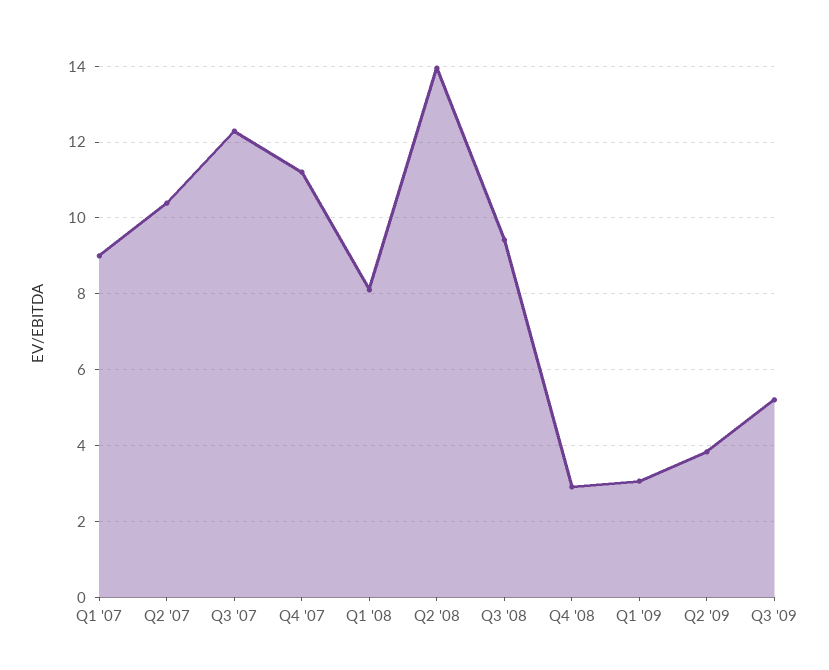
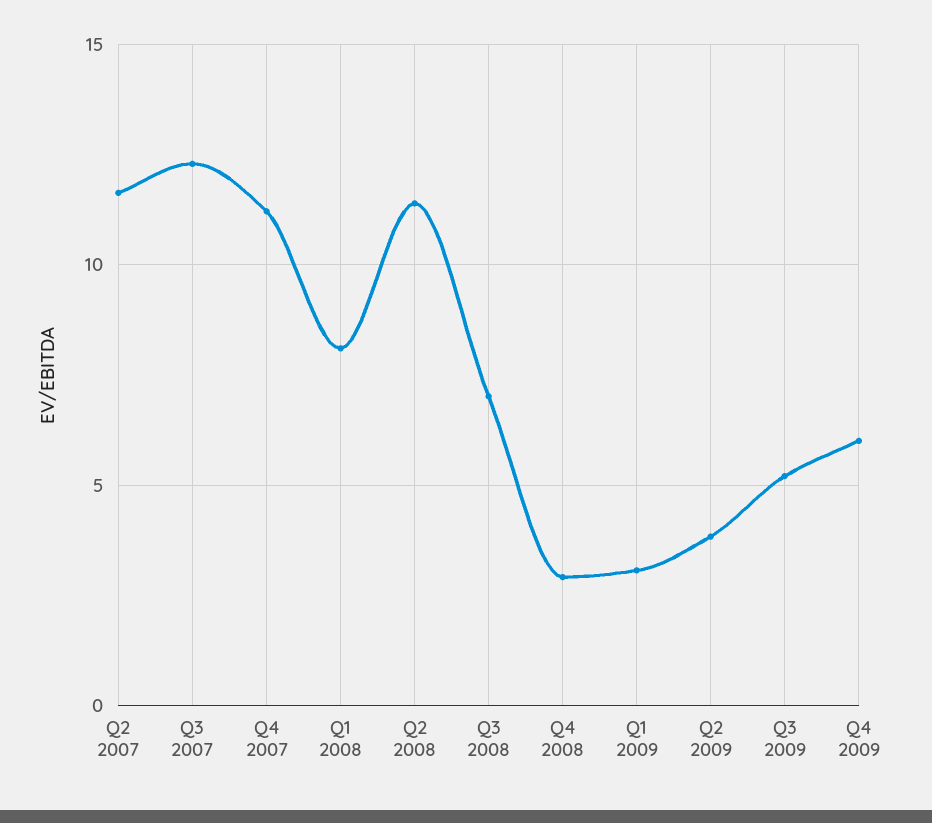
Q1 '07: 9 -> none
Q2 '07: 10.4 -> 11.5
Q2 '08: 14 -> 11.5
Q3 '08: 9.4 -> 7
Q4 2009: none -> 6

